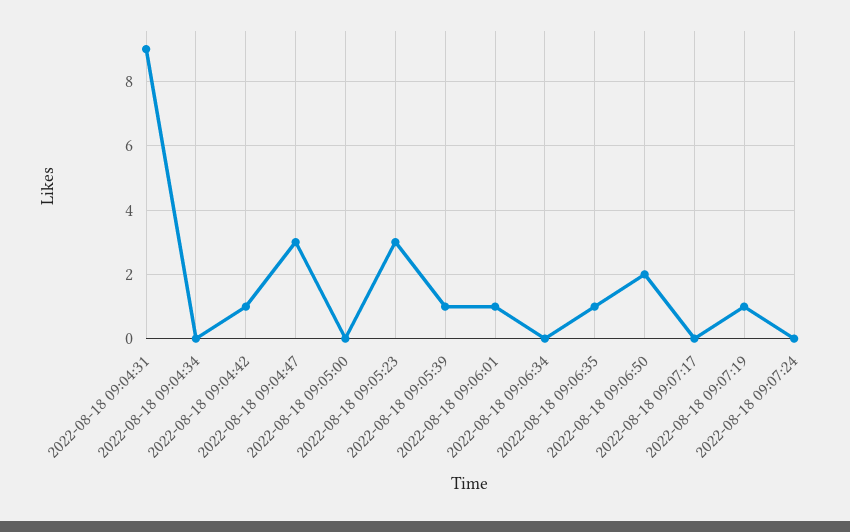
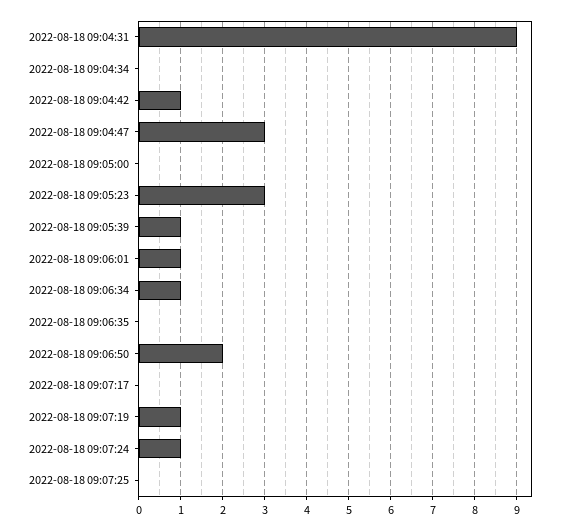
2022-08-18 09:06:34: 0 -> 1
2022-08-18 09:06:35: 1 -> 0
2022-08-18 09:07:24: 0 -> 1
2022-08-18 09:07:25: none -> 0

